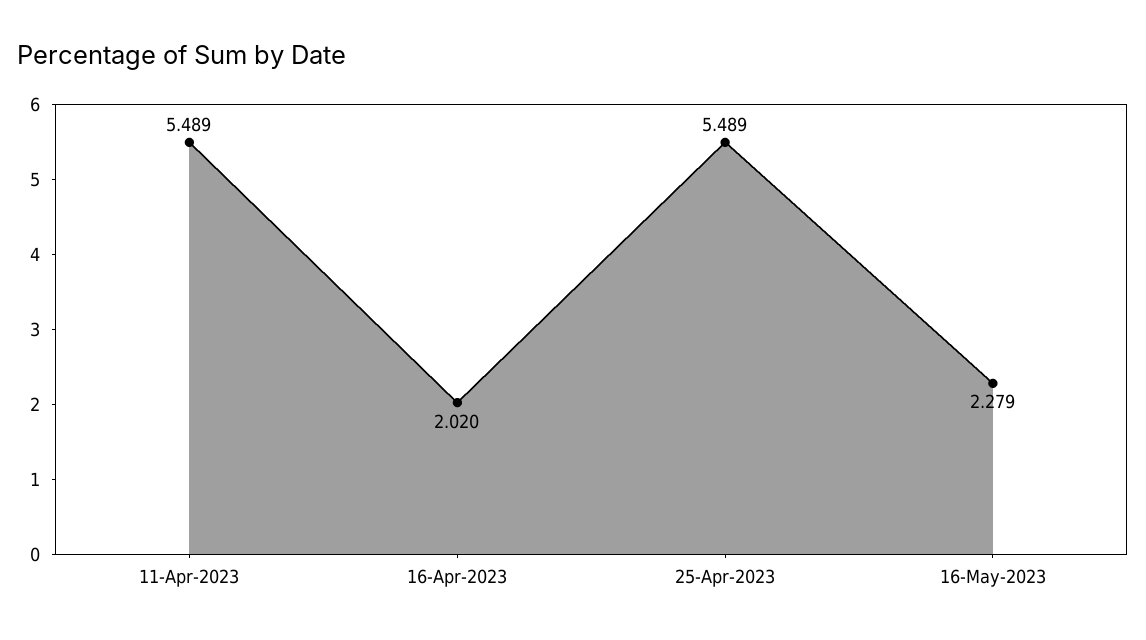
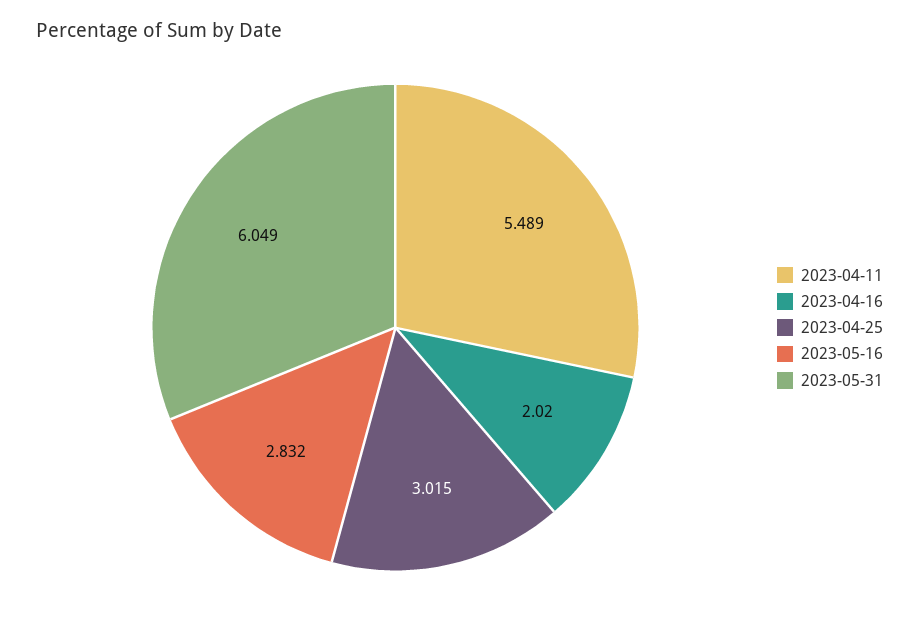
25-Apr-2023: 5.489 -> 3.015
16-May-2023: 2.279 -> 2.832
2023-05-31: none -> 6.049

